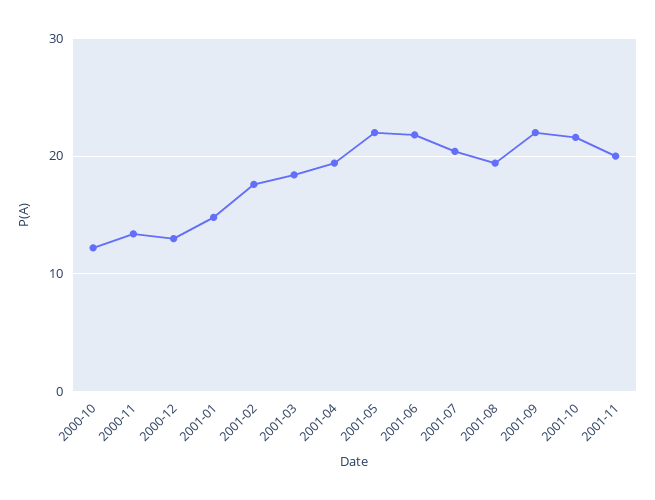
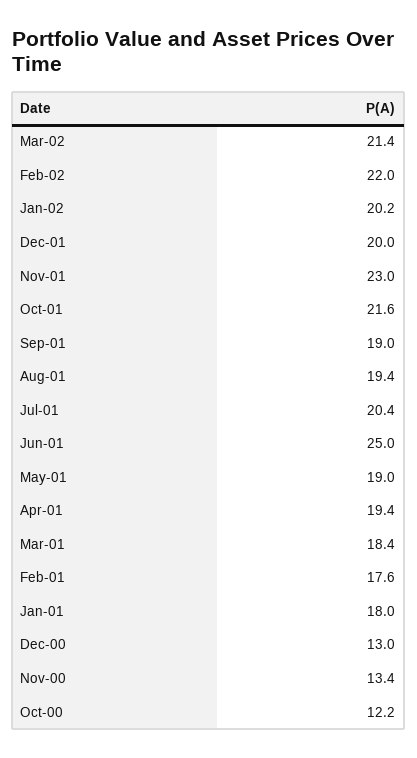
2001-01: 15 -> 18
2001-05: 22 -> 19
2001-06: 22 -> 25
2001-09: 22 -> 19
2001-11: 20 -> 23
Mar-02: none -> 21.4
Feb-02: none -> 22
Jan-02: none -> 20.2
Dec-01: none -> 20

